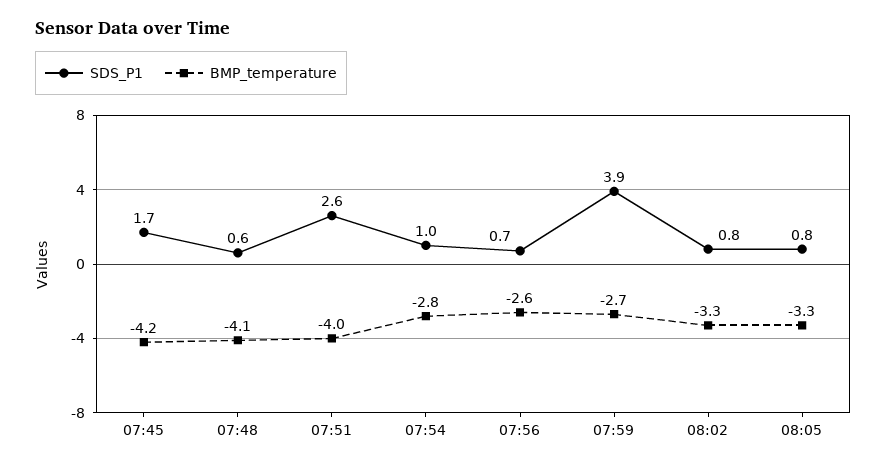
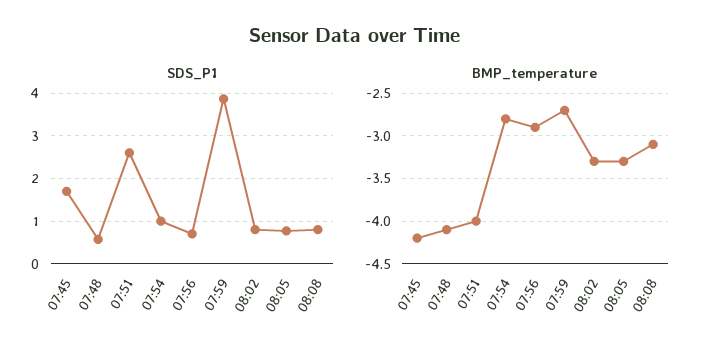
BMP_temperature, 07:56: -2.6 -> -2.9
SDS_P1, 08:08: none -> 0.8
BMP_temperature, 08:08: none -> -3.1

